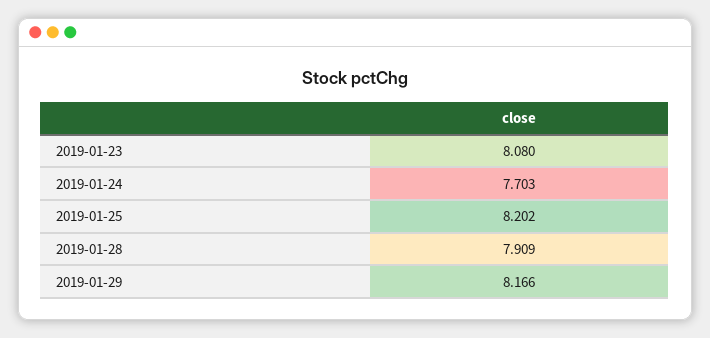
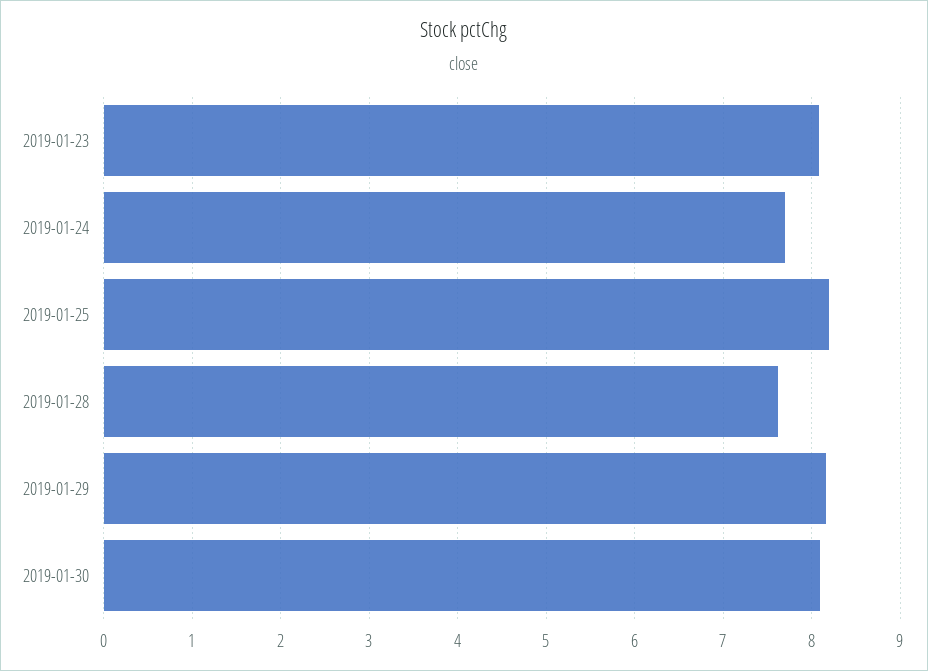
2019-01-28: 7.909 -> 7.6
2019-01-30: none -> 8.1

